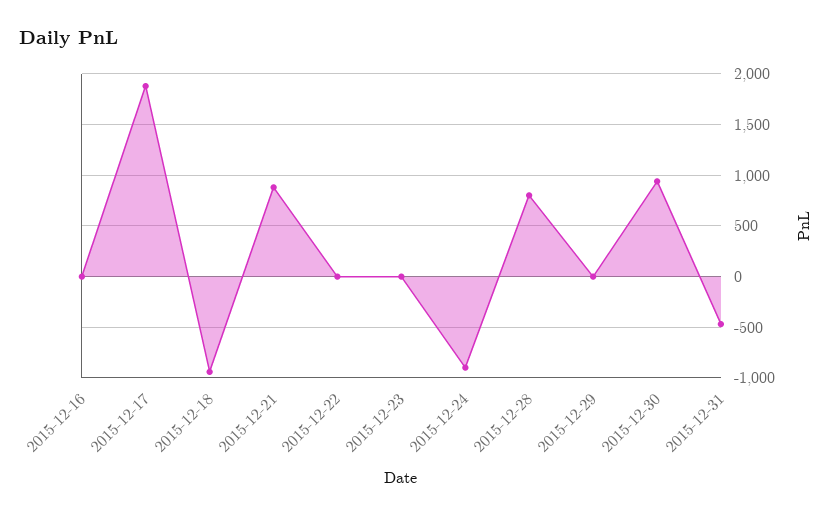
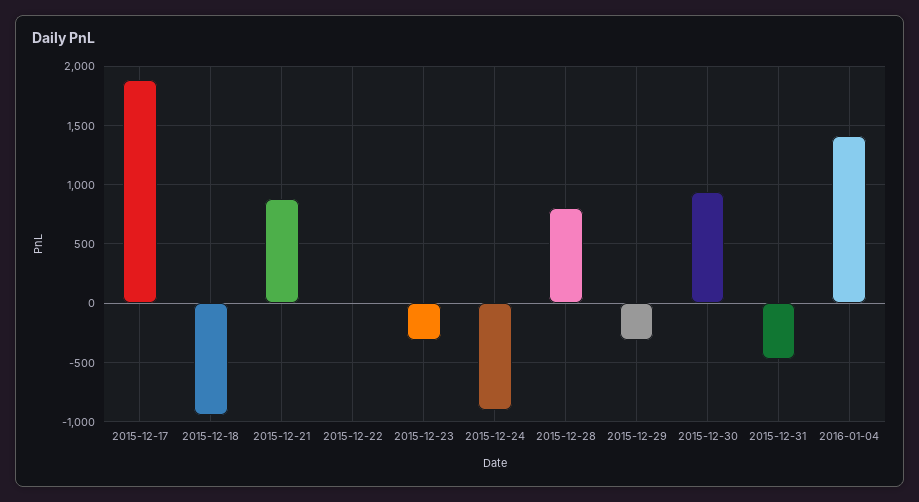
2015-12-16: 0 -> none
2015-12-23: 0 -> -300
2015-12-29: 0 -> -300
2016-01-04: none -> 1400

